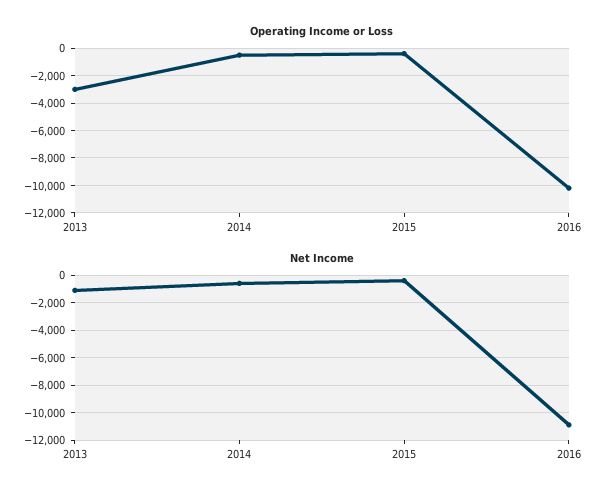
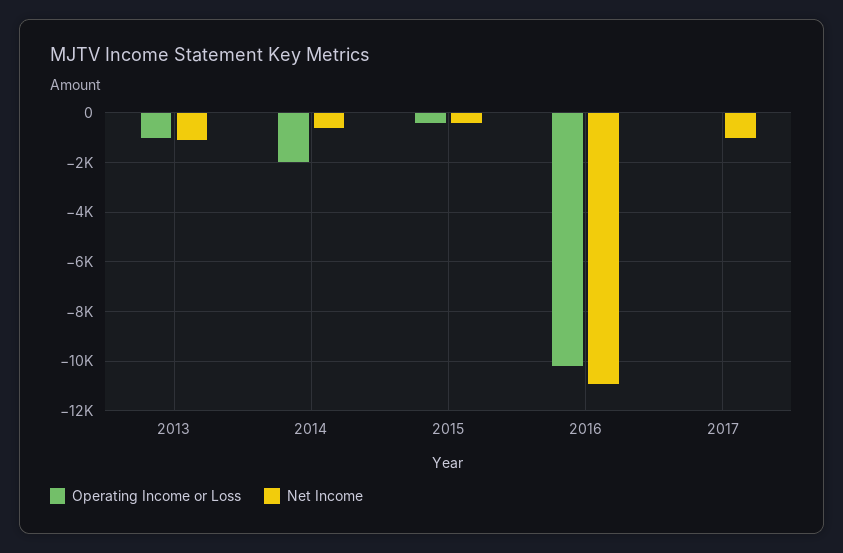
Operating Income or Loss, 2013: -3000 -> -1000
Operating Income or Loss, 2014: -500 -> -2000
Operating Income or Loss, 2017: none -> 0
Net Income, 2017: none -> -1000

